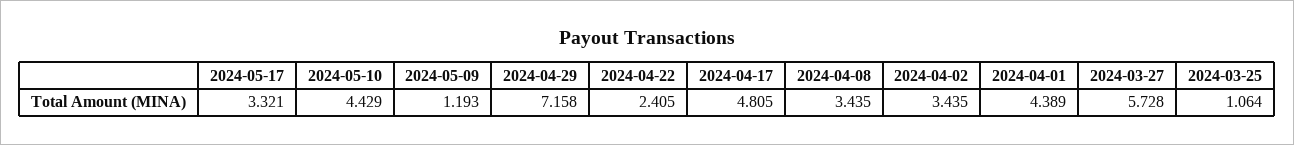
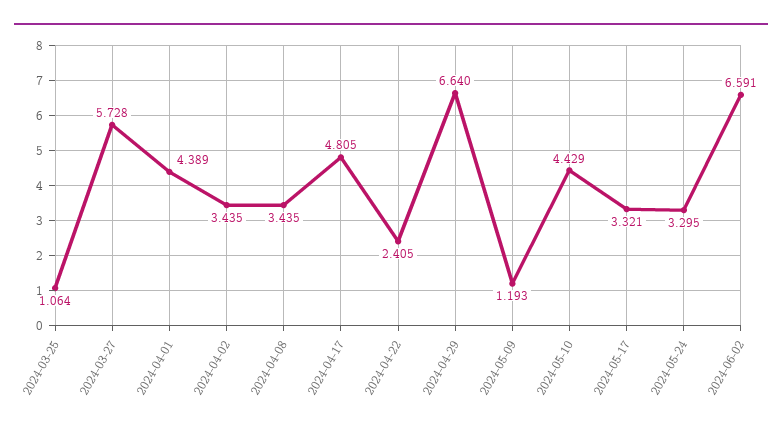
2024-04-29: 7.158 -> 6.64
2024-05-24: none -> 3.295
2024-06-02: none -> 6.591

